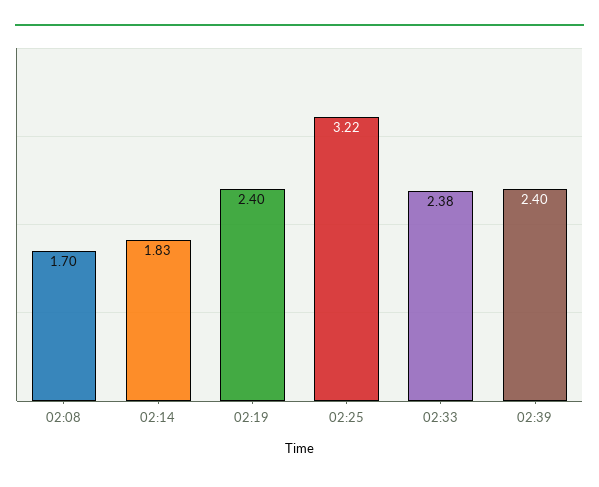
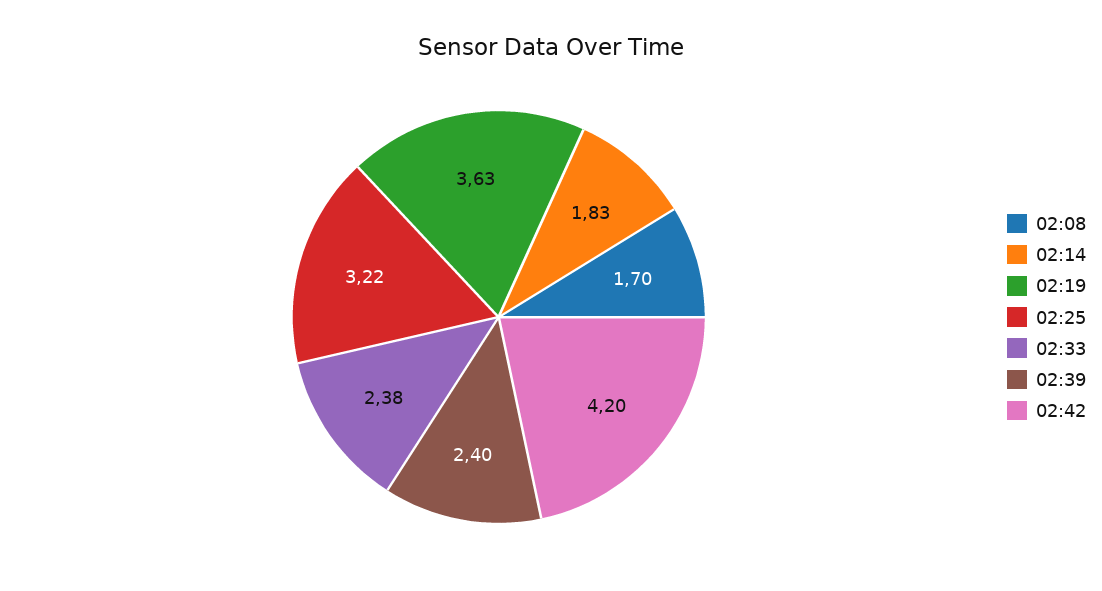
02:19: 2.4 -> 3.63
02:42: none -> 4.2

